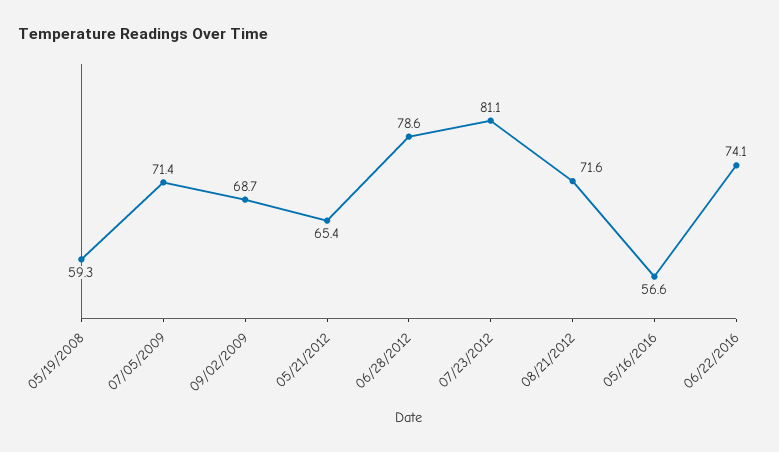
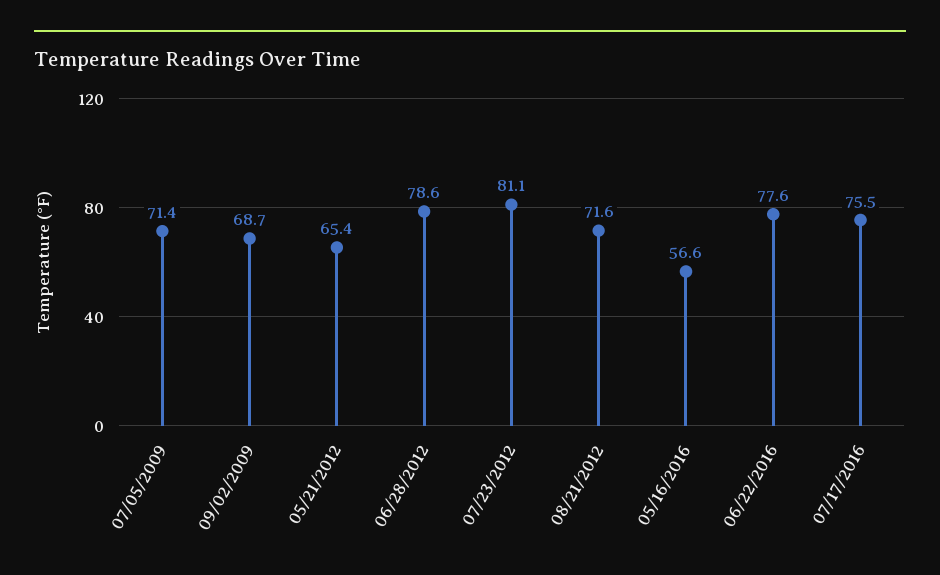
05/19/2008: 59.3 -> none
06/22/2016: 74.1 -> 77.6
07/17/2016: none -> 75.5

